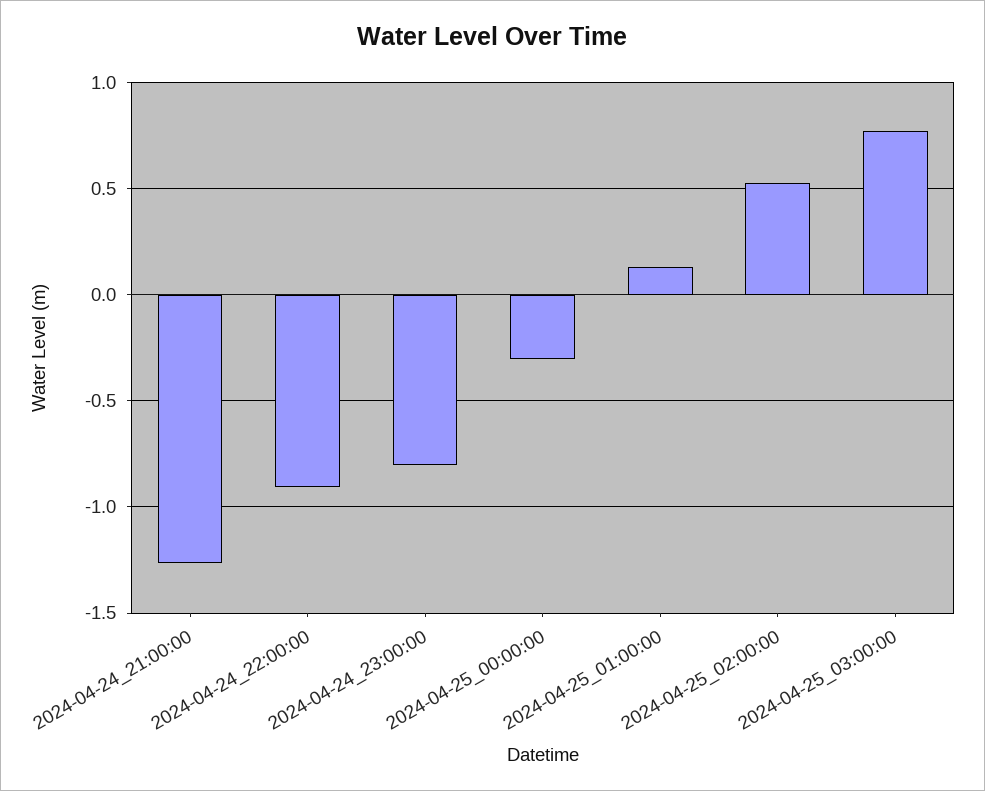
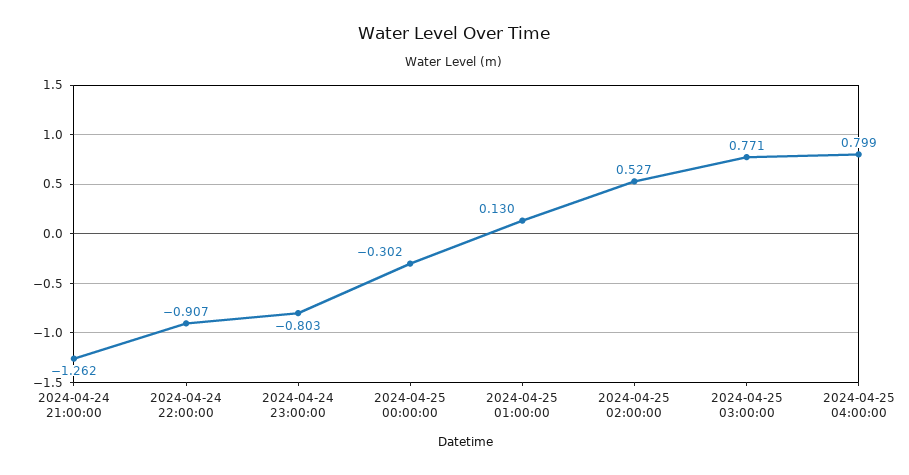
2024-04-25 04:00:00: none -> 0.799

